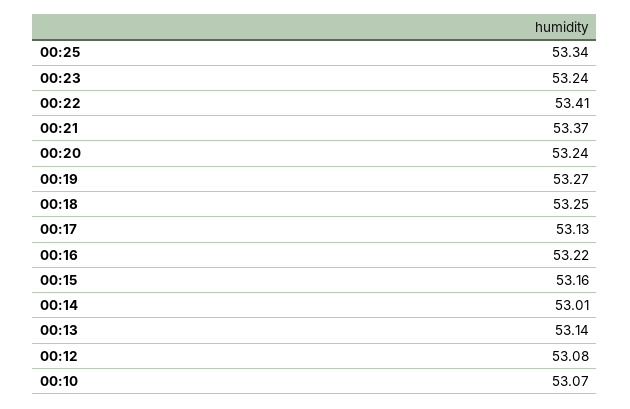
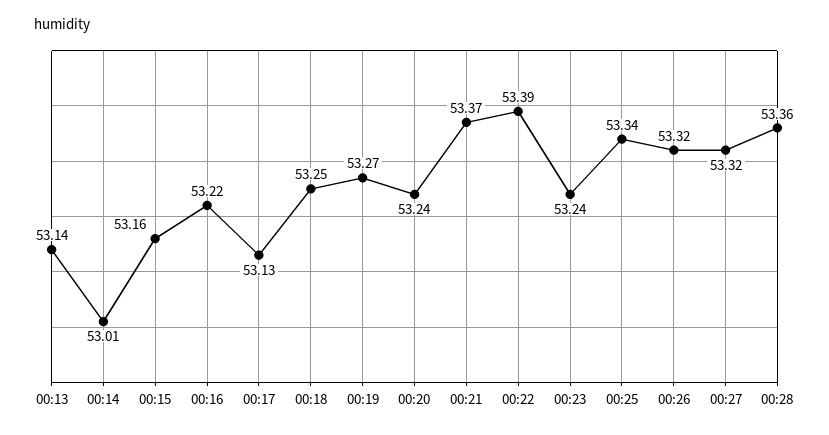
00:22: 53.41 -> 53.39
00:12: 53.08 -> none
00:10: 53.07 -> none
00:26: none -> 53.32
00:27: none -> 53.32
00:28: none -> 53.36

